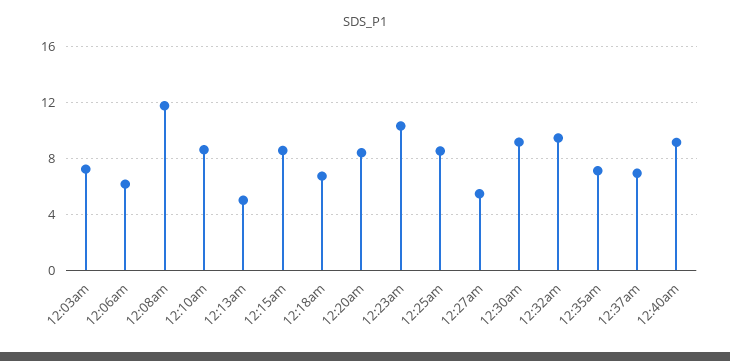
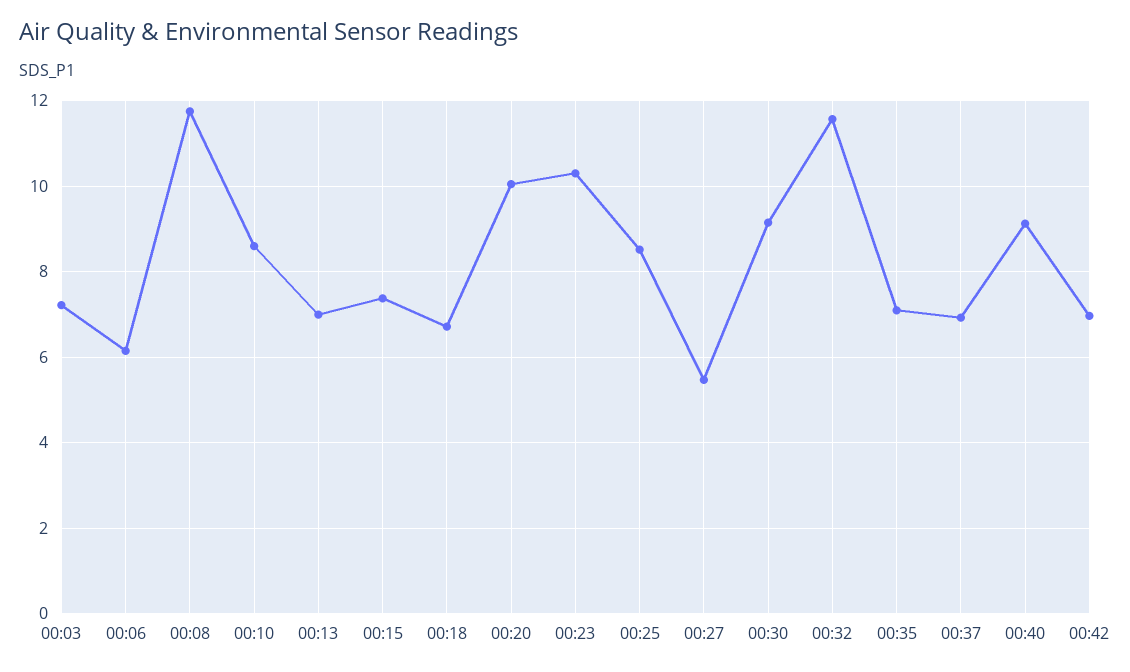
12:13am: 5 -> 7
12:15am: 8.5 -> 7.4
12:20am: 8.5 -> 10
12:32am: 9.5 -> 11.6
00:42: none -> 7

